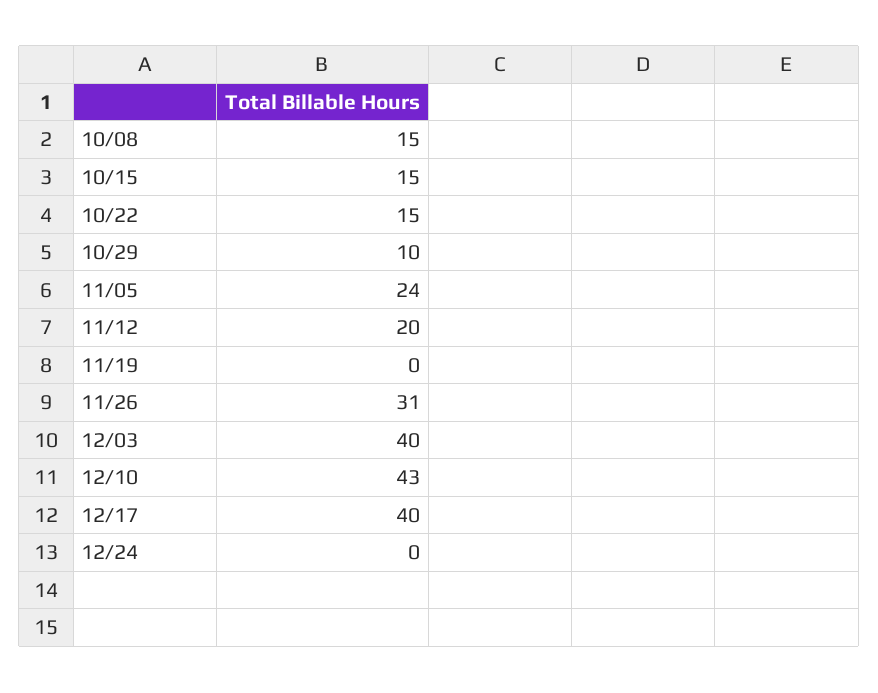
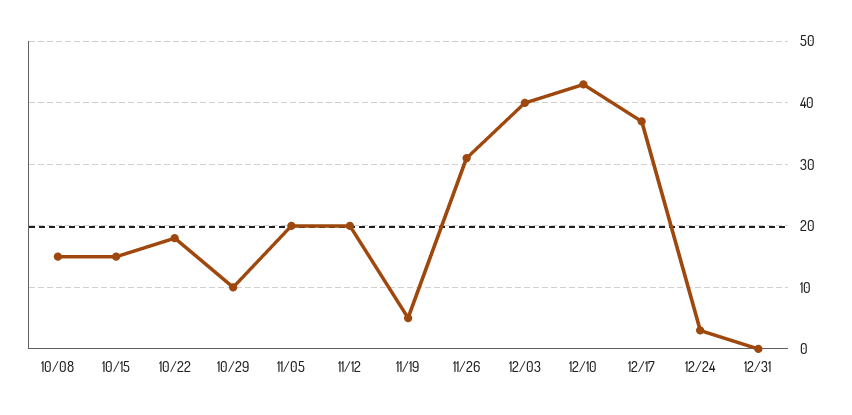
10/22: 15 -> 18
11/05: 24 -> 20
11/19: 0 -> 5
12/17: 40 -> 37
12/24: 0 -> 3
12/31: none -> 0

